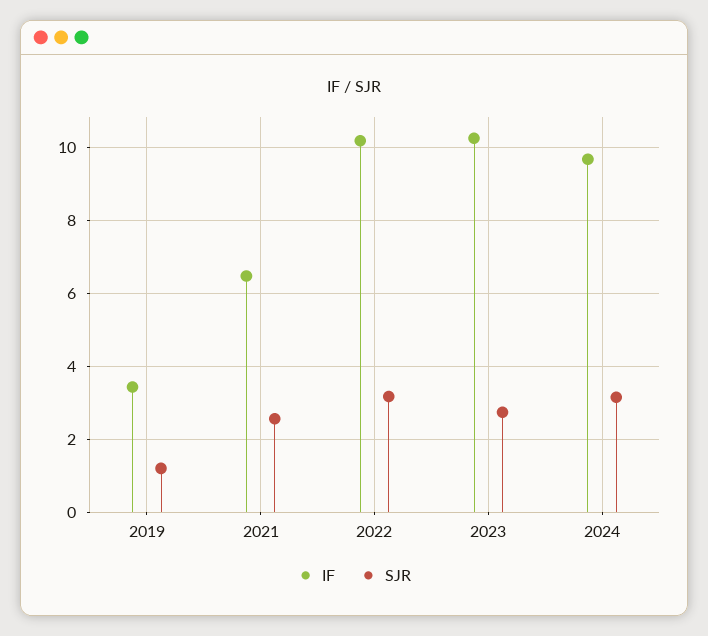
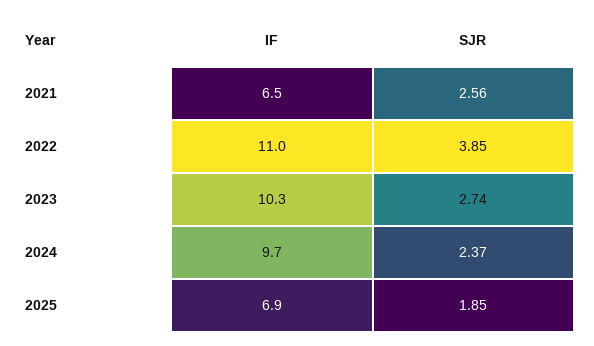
IF, 2019: 3.4 -> none
SJR, 2019: 1.2 -> none
IF, 2022: 10.2 -> 11
SJR, 2022: 3.2 -> 3.85
SJR, 2024: 3.2 -> 2.37
IF, 2025: none -> 6.9
SJR, 2025: none -> 1.85

